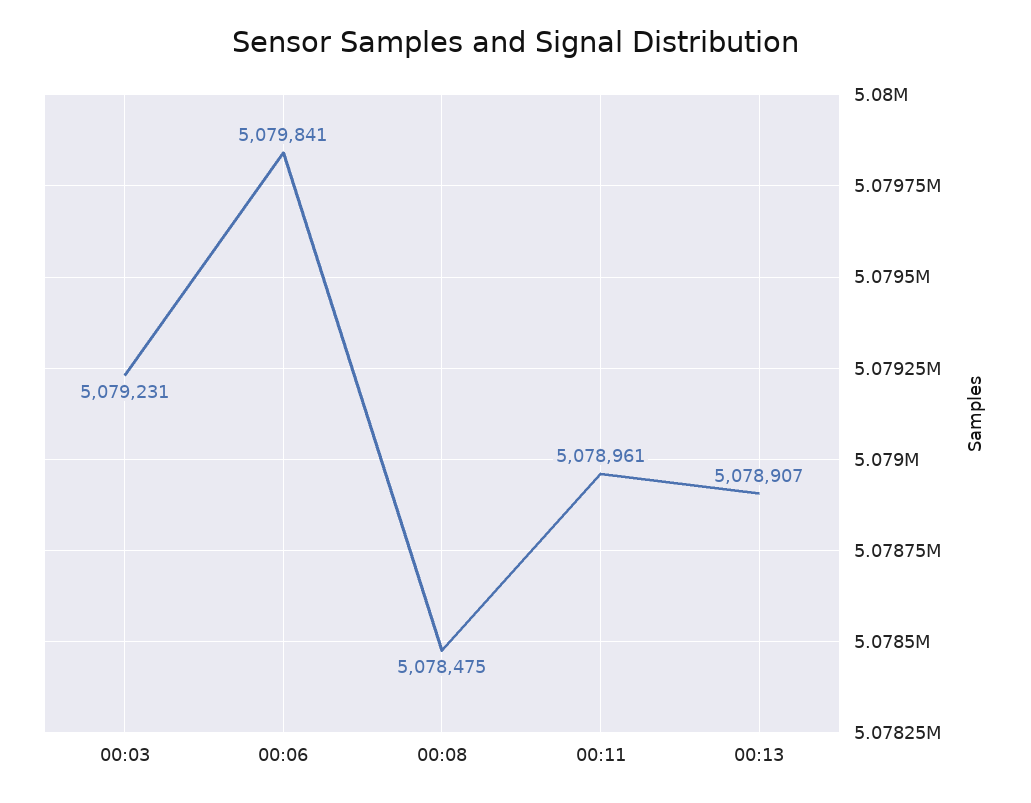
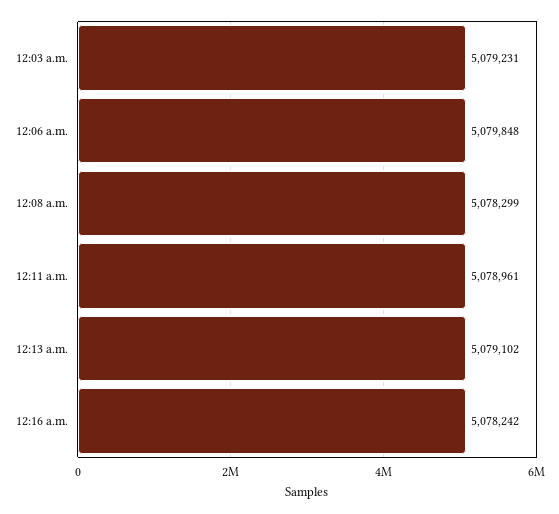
00:06: 5079841 -> 5079848
00:08: 5078475 -> 5078299
00:13: 5078907 -> 5079102
12:16 a.m.: none -> 5078242

